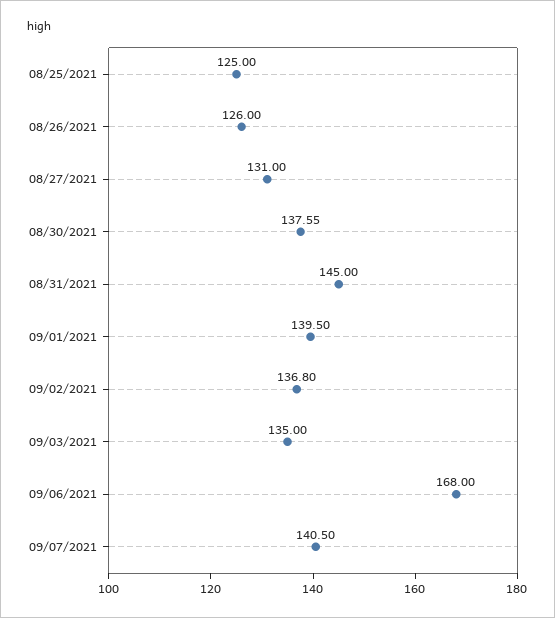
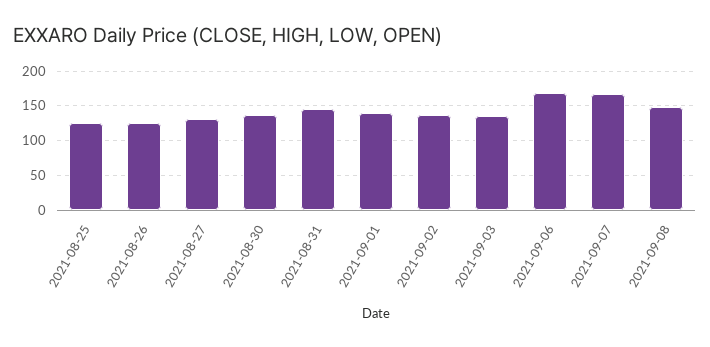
09/07/2021: 140.5 -> 170
2021-09-08: none -> 150

